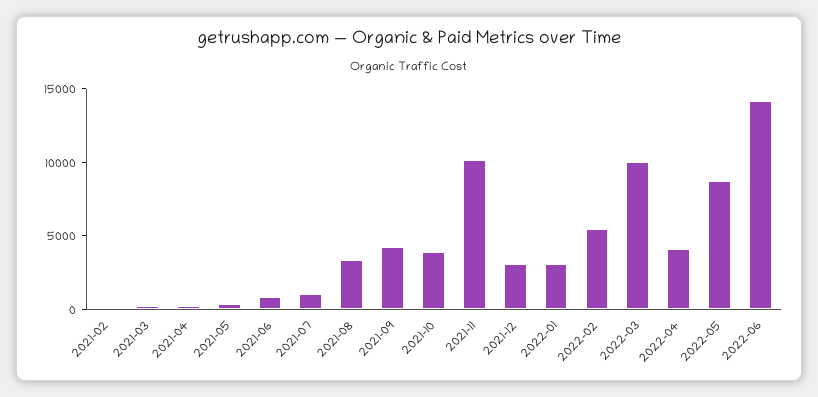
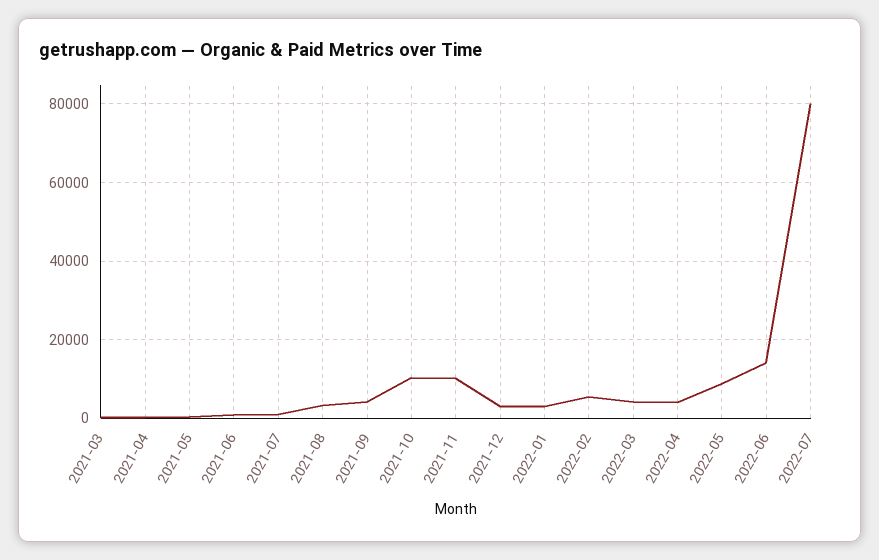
2021-02: 0 -> none
2021-10: 4000 -> 10000
2022-03: 10000 -> 4000
2022-07: none -> 80000

